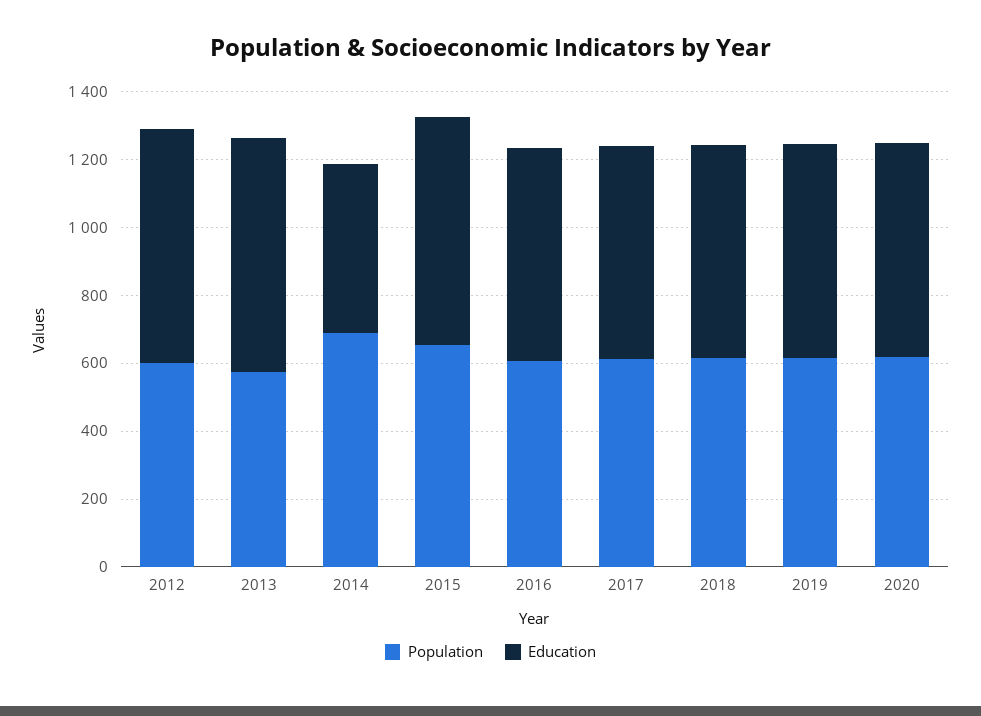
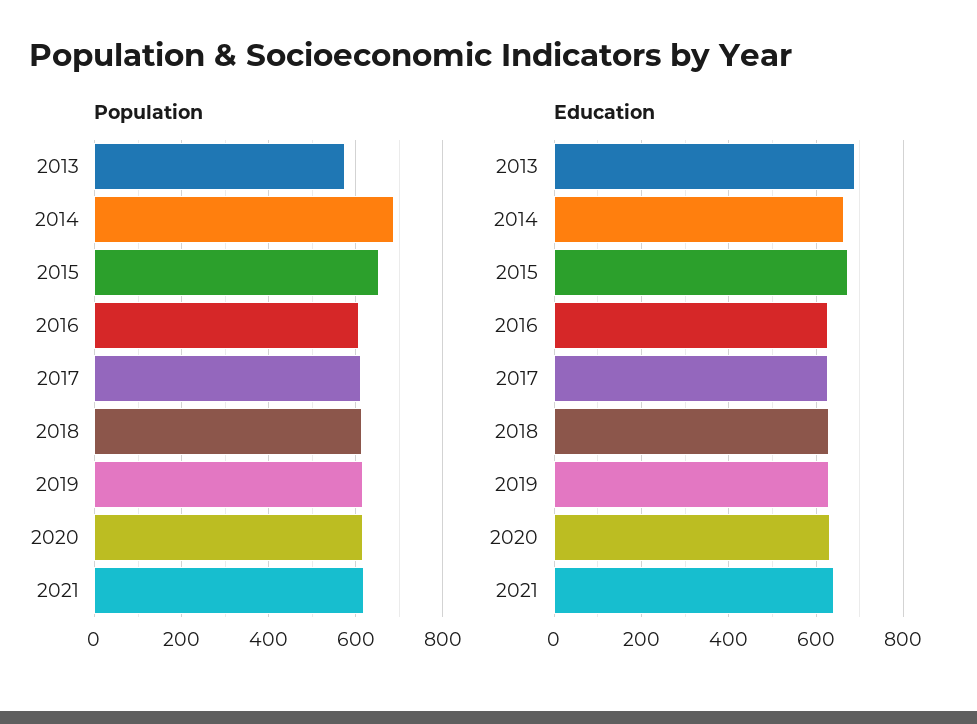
Population, 2012: 600 -> none
Education, 2012: 700 -> none
Education, 2014: 500 -> 660
Population, 2021: none -> 620
Education, 2021: none -> 640

